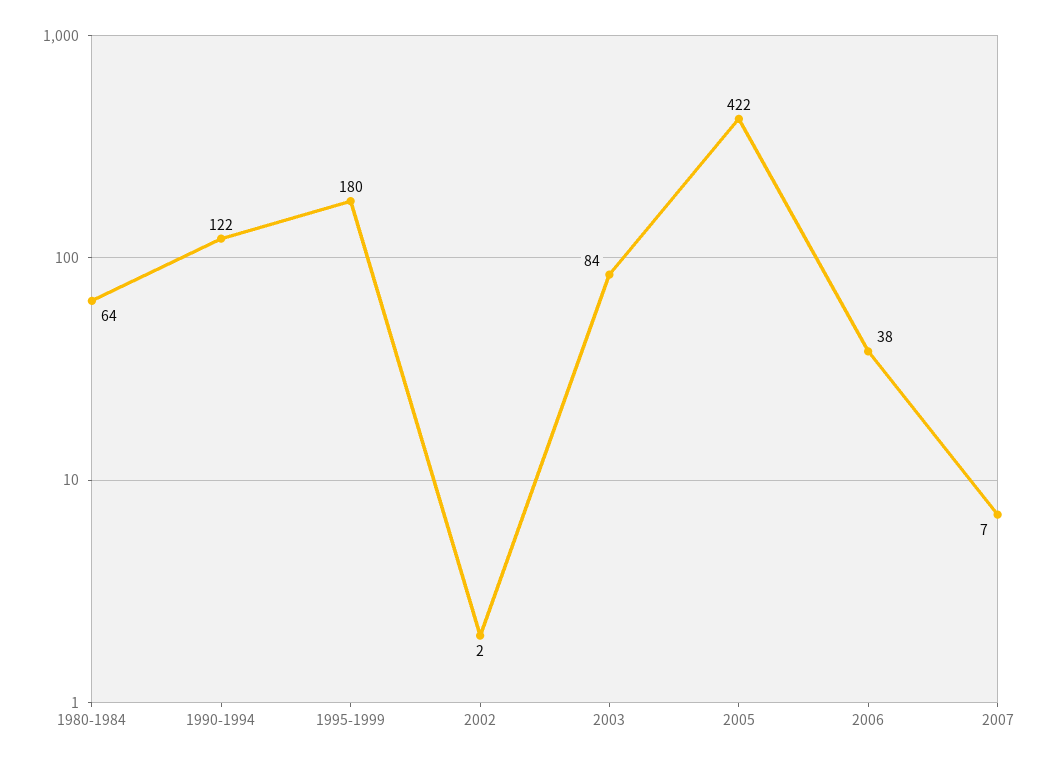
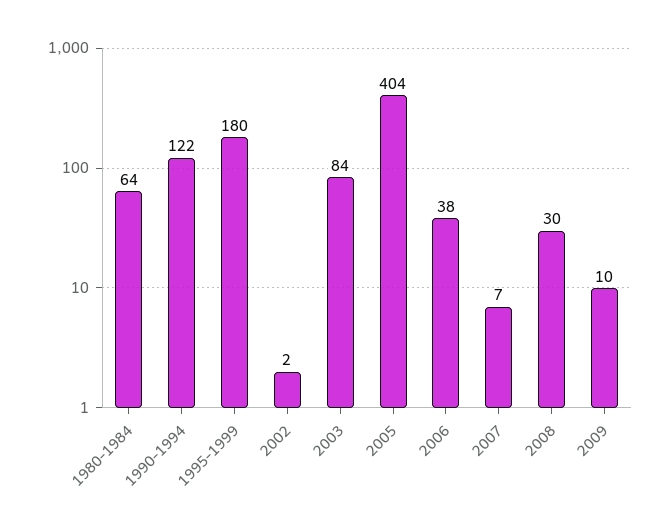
2005: 422 -> 404
2008: none -> 30
2009: none -> 10

